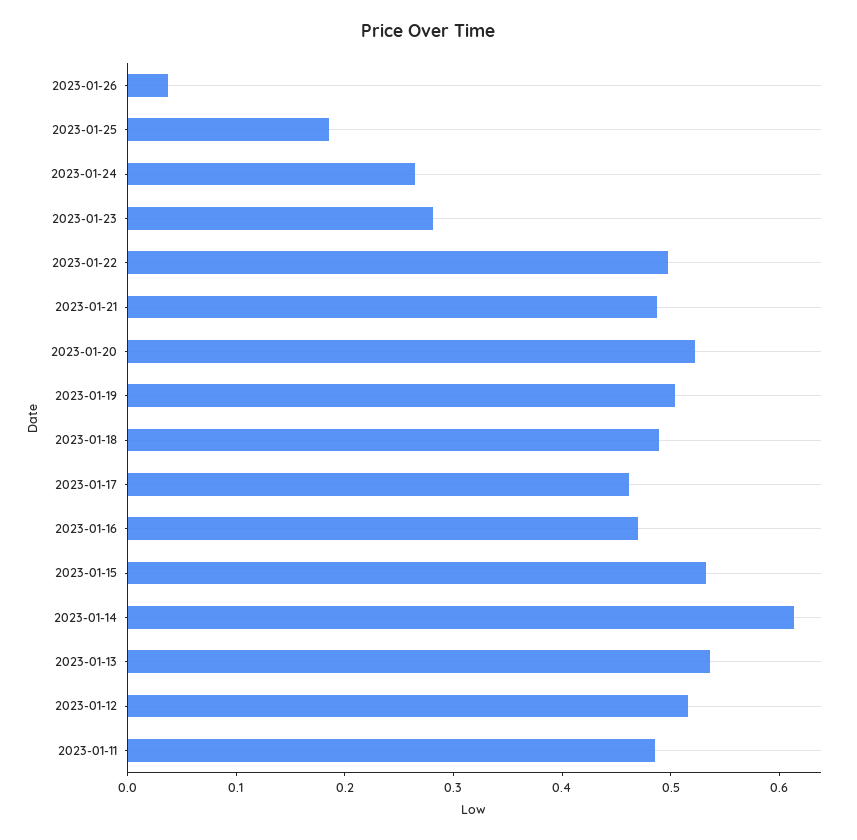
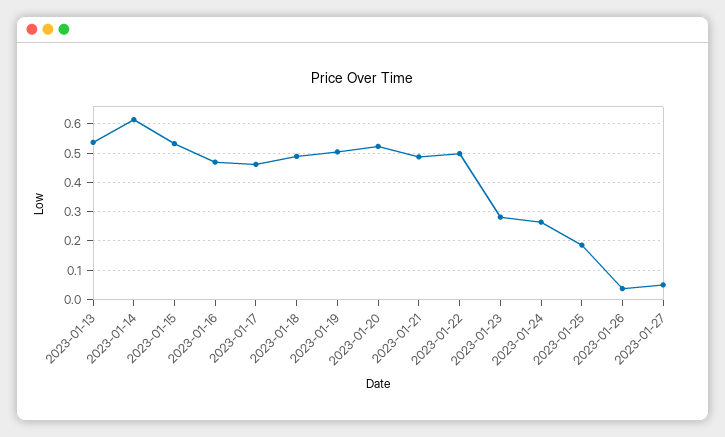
2023-01-12: 0.52 -> none
2023-01-11: 0.48 -> none
2023-01-27: none -> 0.05

